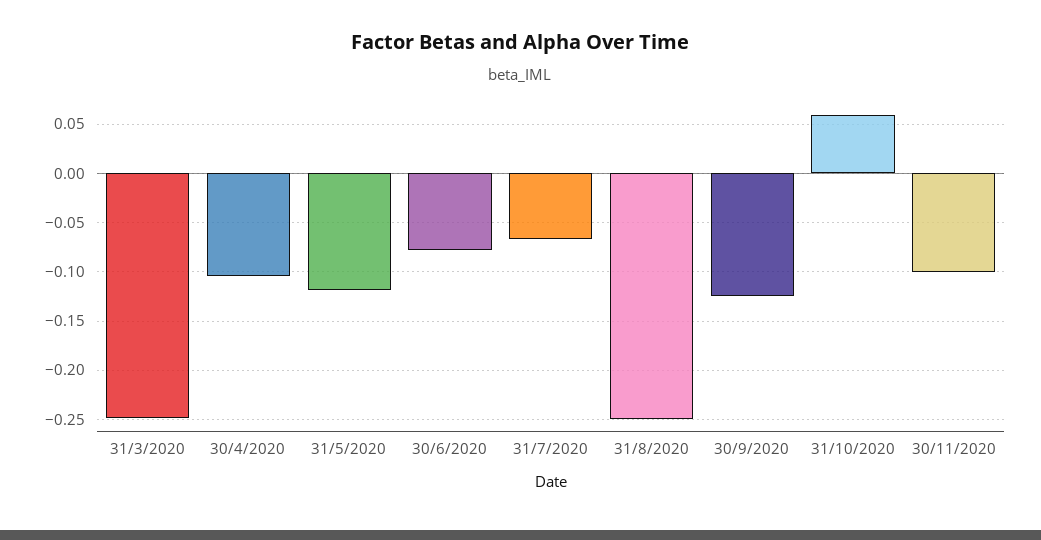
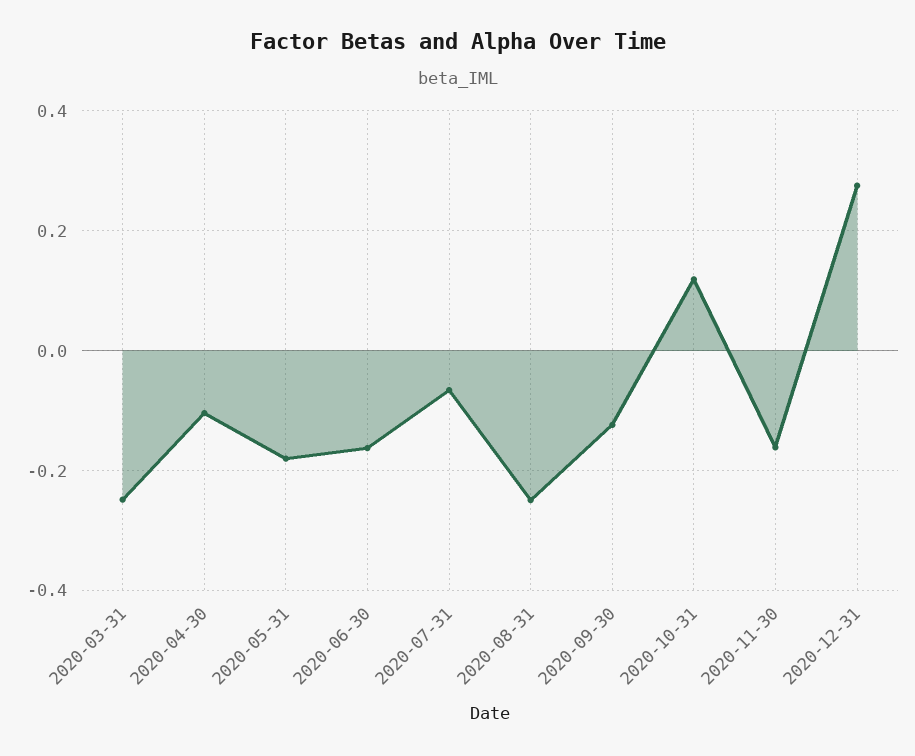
31/5/2020: -0.12 -> -0.18
30/6/2020: -0.08 -> -0.16
31/10/2020: 0.06 -> 0.12
30/11/2020: -0.1 -> -0.16
2020-12-31: none -> 0.28

